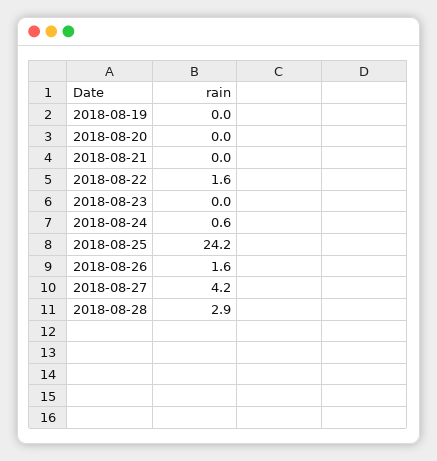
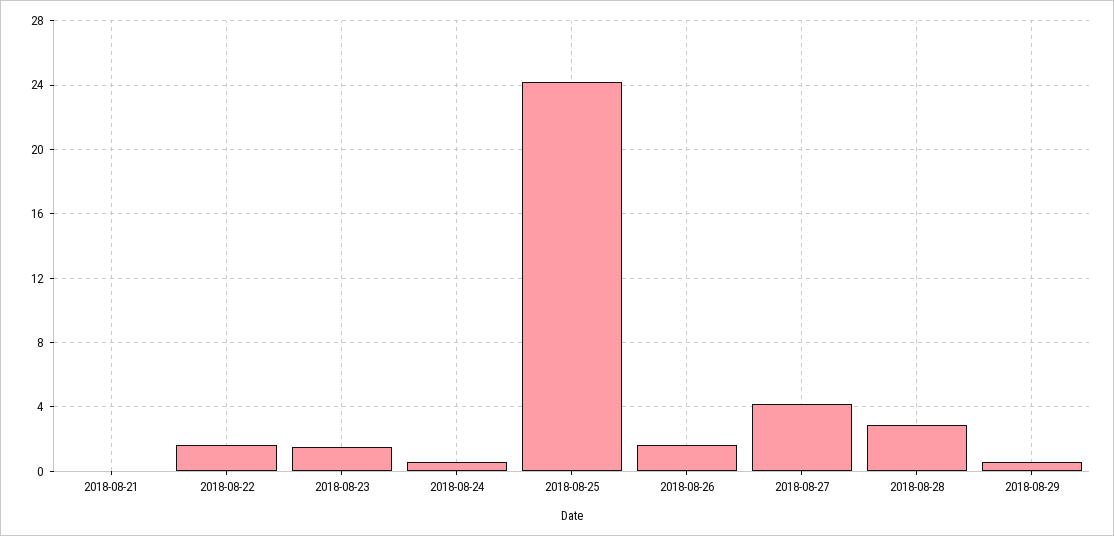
2018-08-19: 0 -> none
2018-08-20: 0 -> none
2018-08-23: 0 -> 1.5
2018-08-29: none -> 0.5

